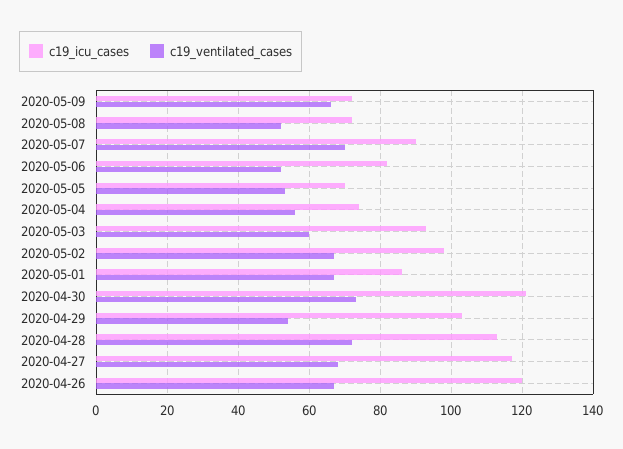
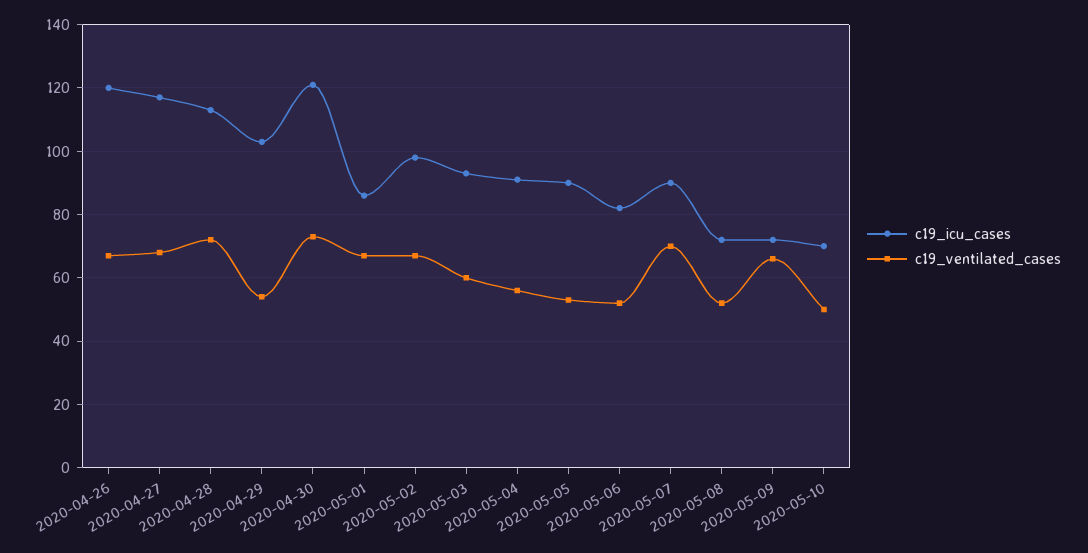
c19_icu_cases, 2020-05-05: 70 -> 90
c19_icu_cases, 2020-05-04: 75 -> 90
c19_icu_cases, 2020-05-10: none -> 70
c19_ventilated_cases, 2020-05-10: none -> 50

